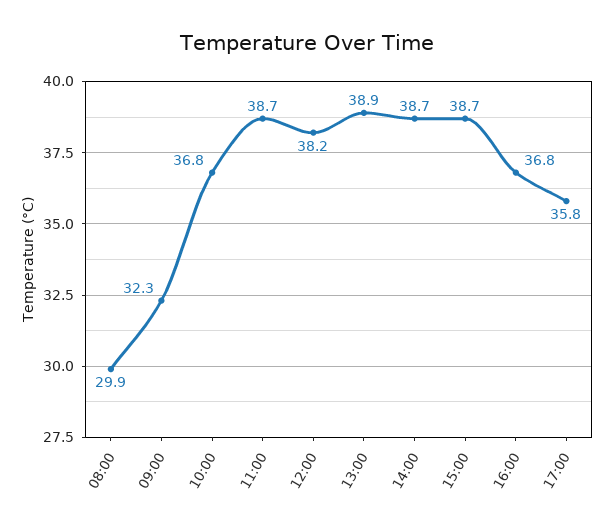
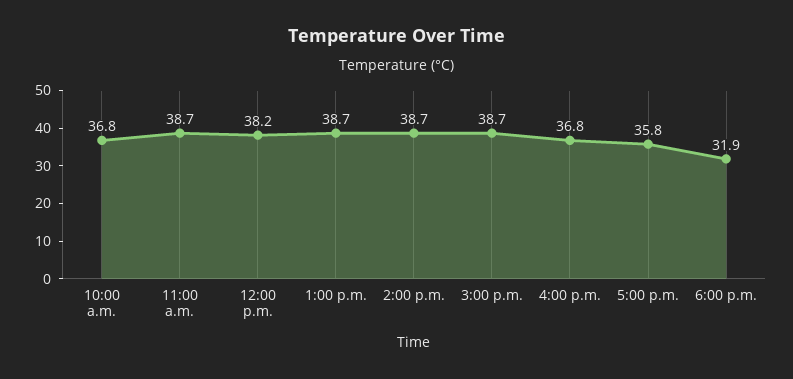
08:00: 29.9 -> none
09:00: 32.3 -> none
13:00: 38.9 -> 38.7
6:00 p.m.: none -> 31.9

